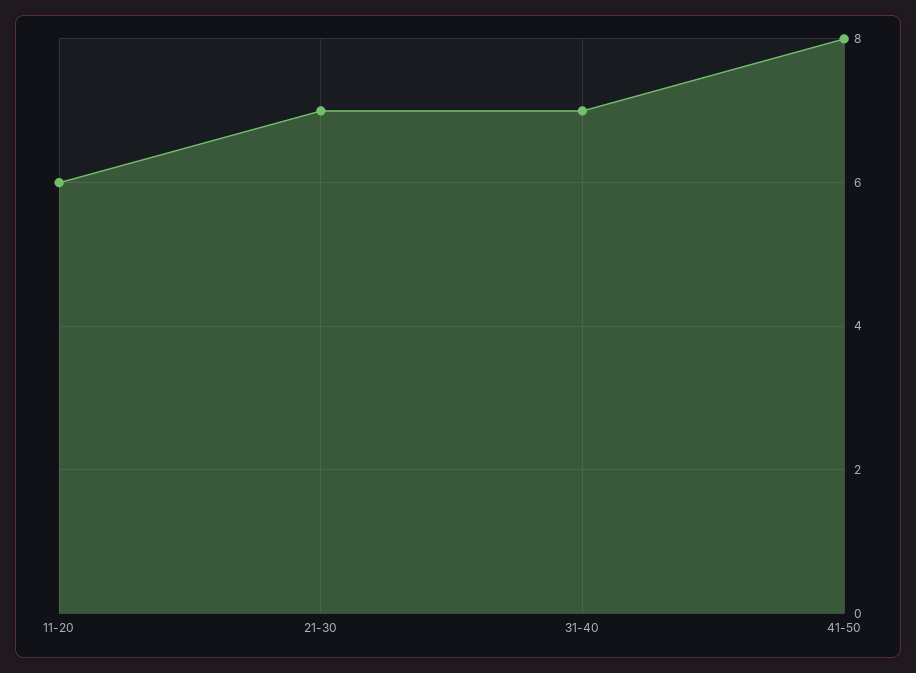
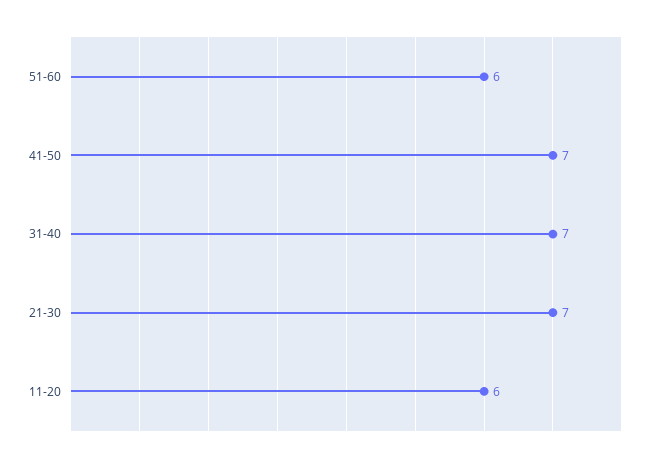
41-50: 8 -> 7
51-60: none -> 6

